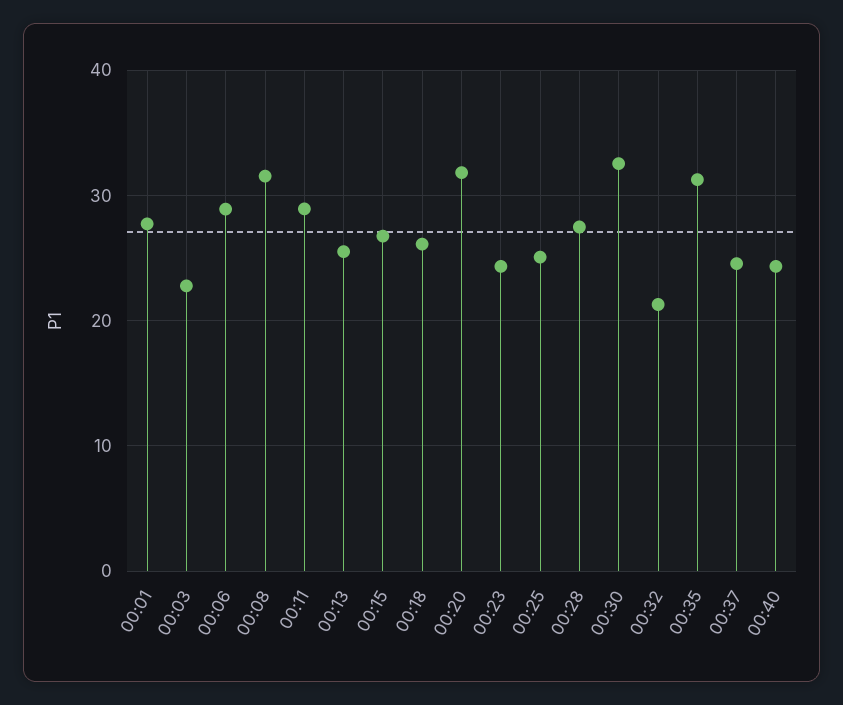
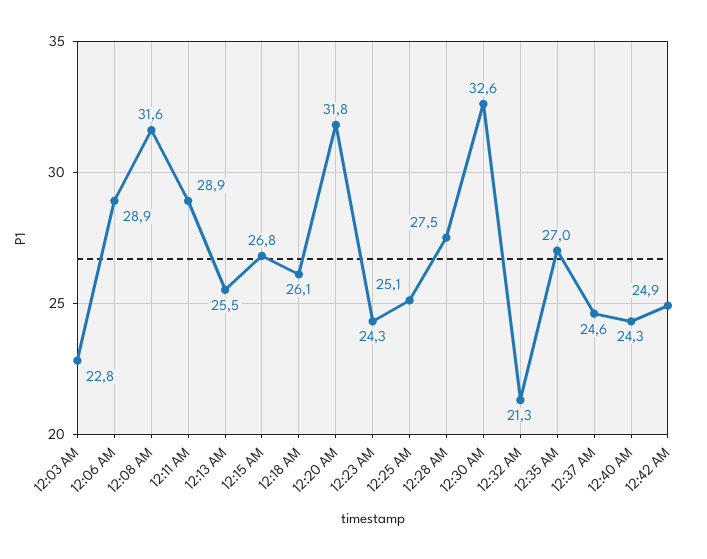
00:01: 28 -> none
00:35: 31 -> 27
12:42 AM: none -> 24.9

